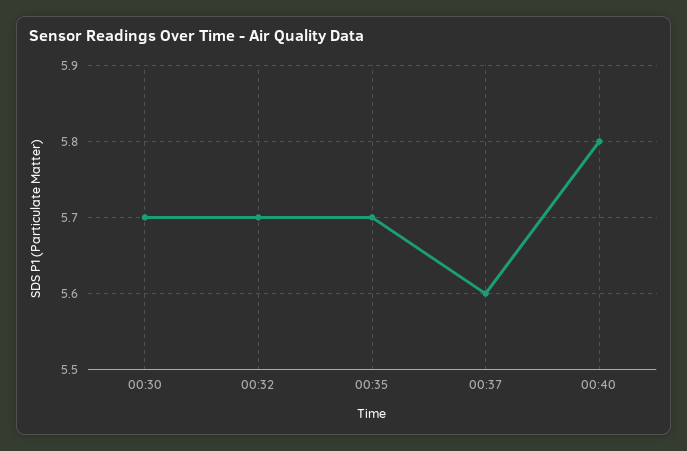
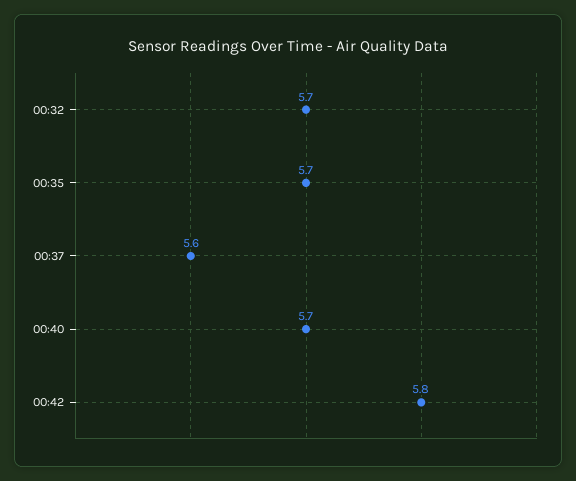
00:30: 5.7 -> none
00:40: 5.8 -> 5.7
00:42: none -> 5.8

